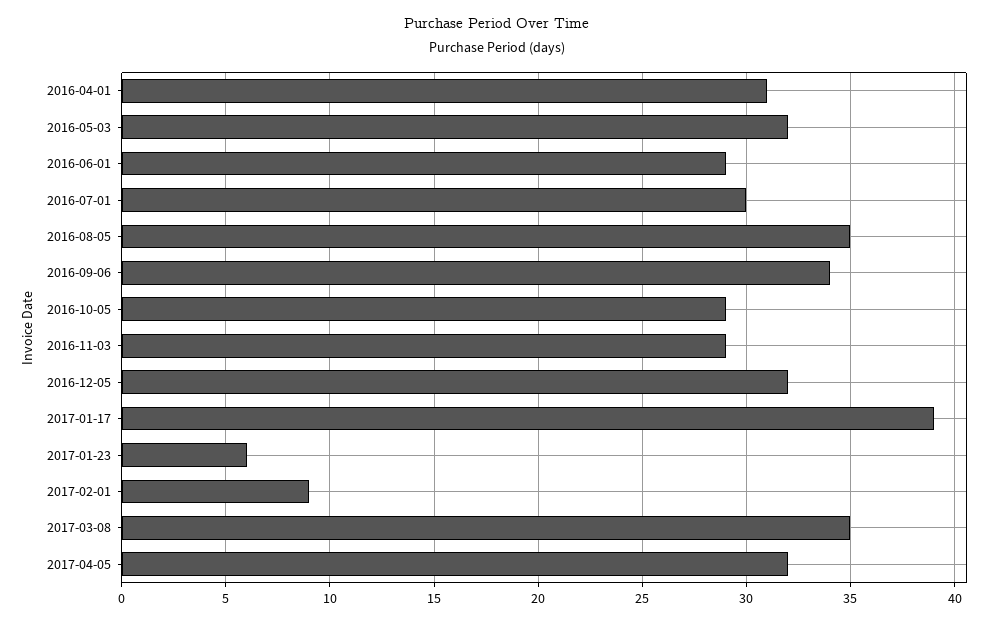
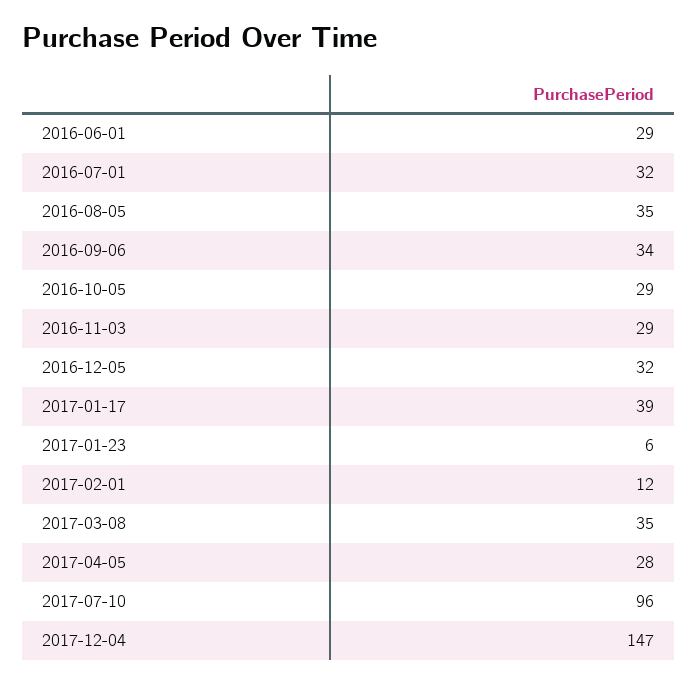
2016-04-01: 31 -> none
2016-05-03: 32 -> none
2016-07-01: 30 -> 32
2017-02-01: 9 -> 12
2017-04-05: 32 -> 28
2017-07-10: none -> 96
2017-12-04: none -> 147

